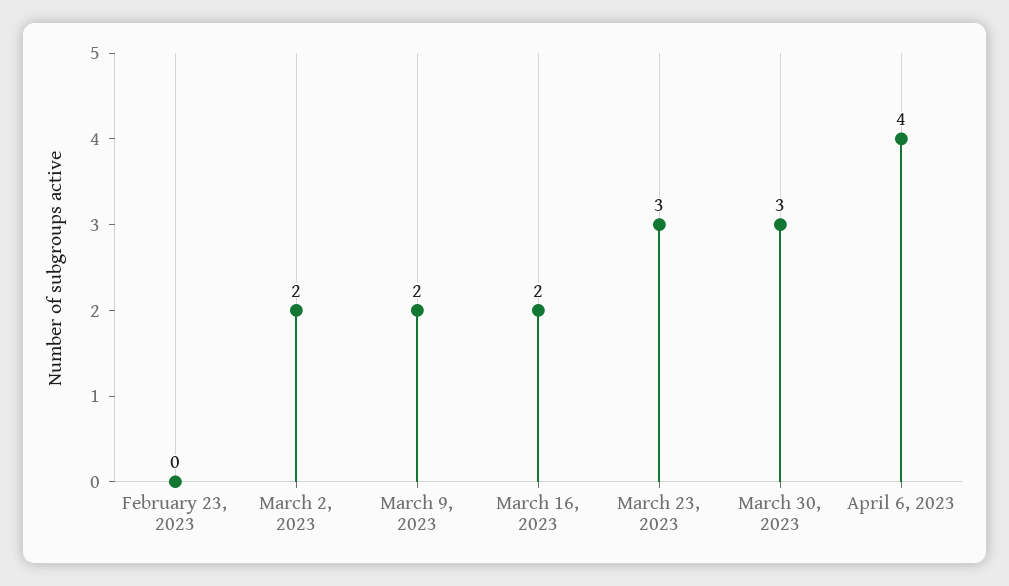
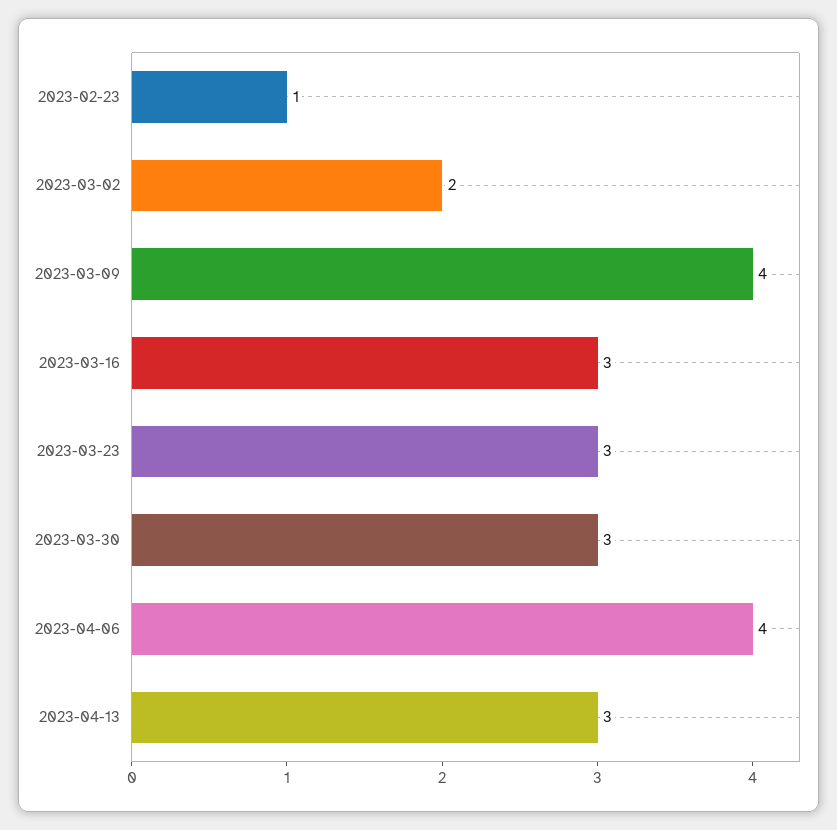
February 23, 2023: 0 -> 1
March 9, 2023: 2 -> 4
March 16, 2023: 2 -> 3
2023-04-13: none -> 3

